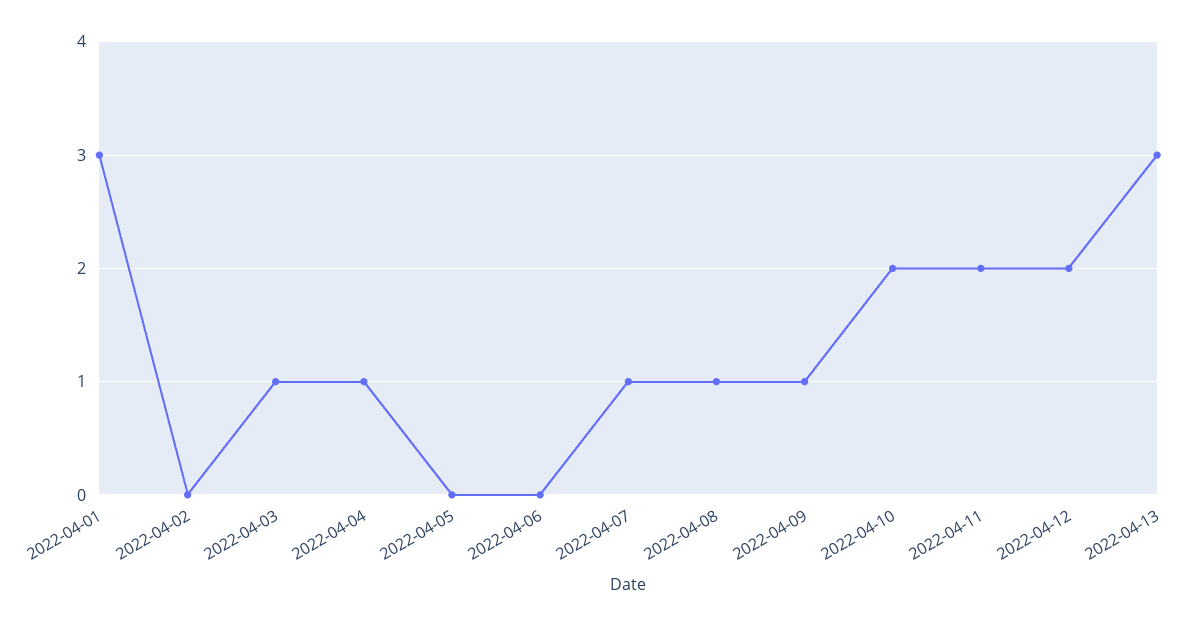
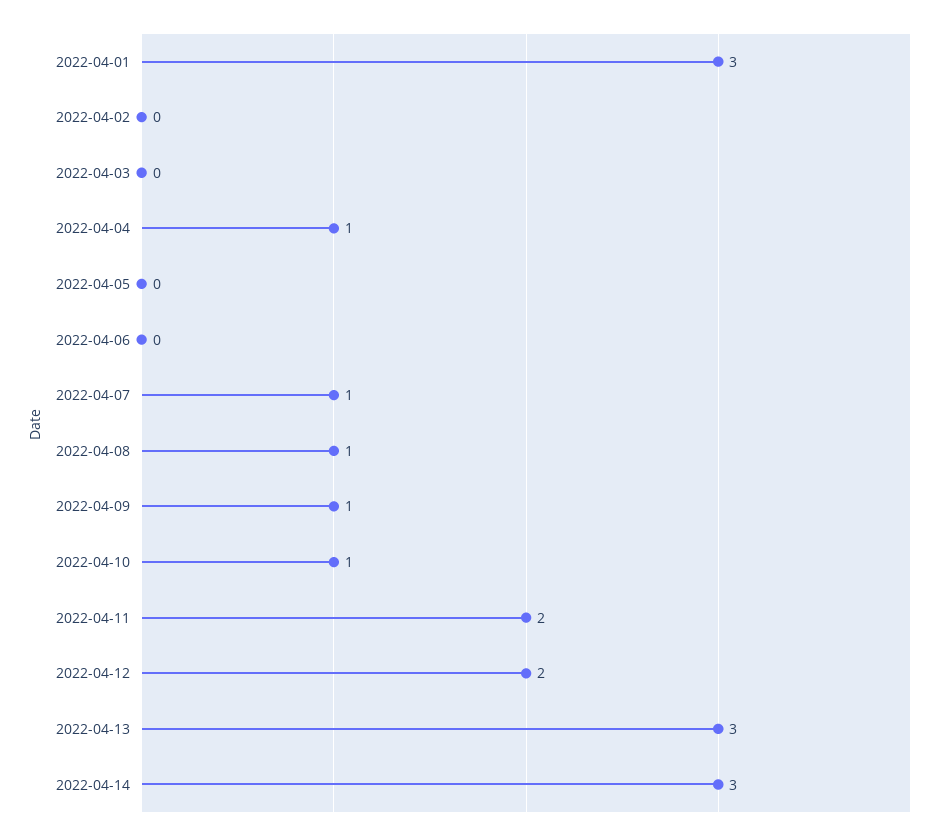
2022-04-03: 1 -> 0
2022-04-10: 2 -> 1
2022-04-14: none -> 3

